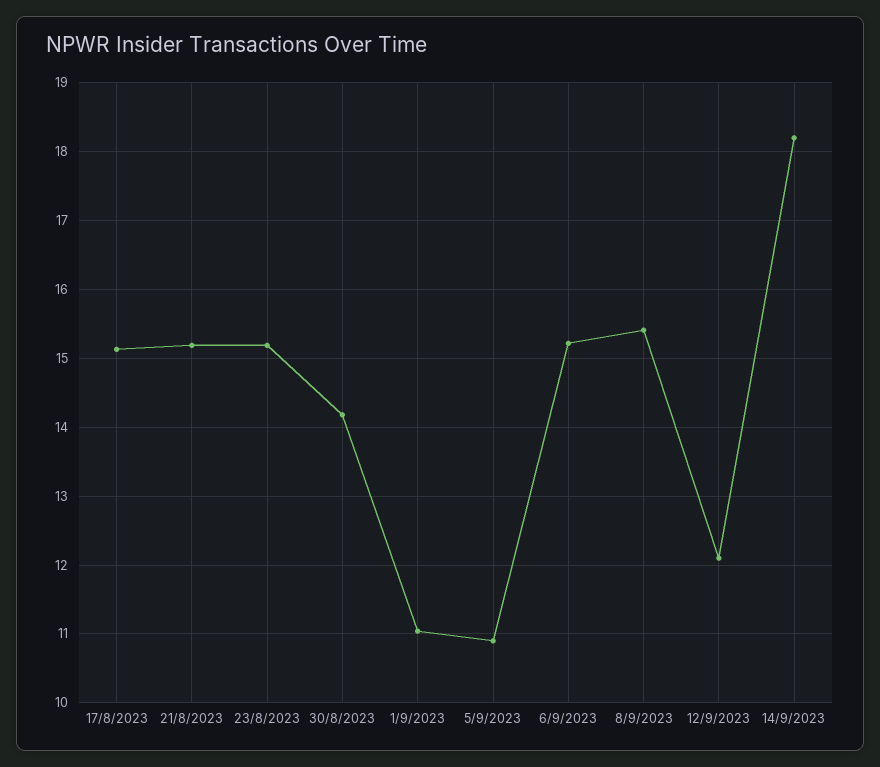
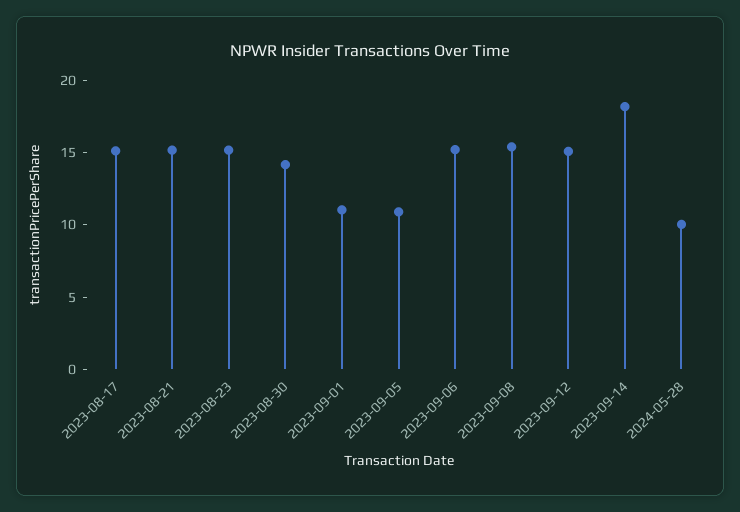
12/9/2023: 12.1 -> 15
2024-05-28: none -> 10

